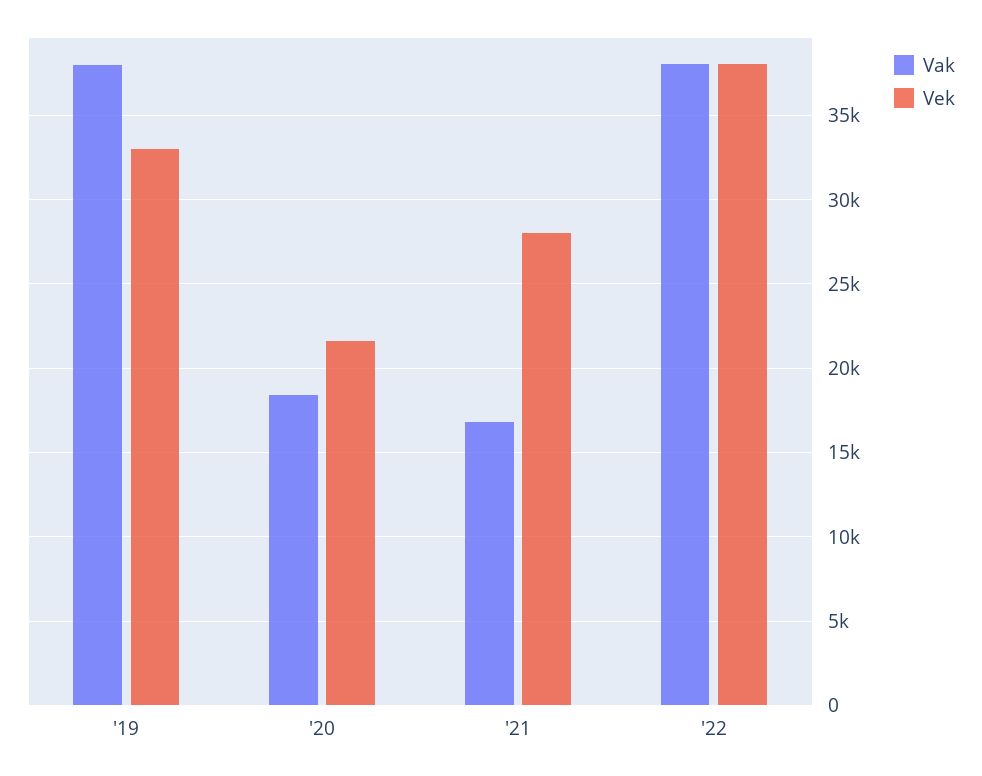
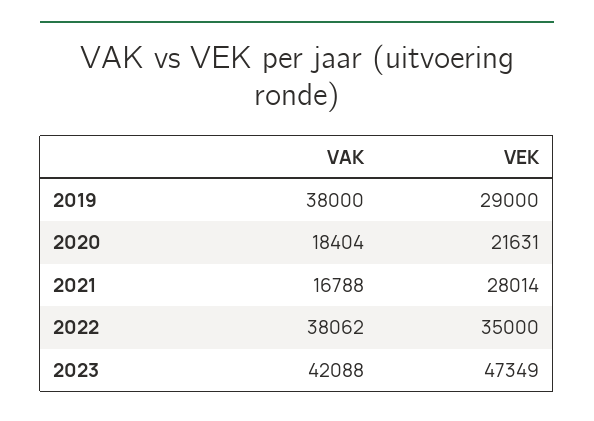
Vek, '19: 33000 -> 29000
Vek, '22: 38000 -> 35000
Vak, 2023: none -> 42088
Vek, 2023: none -> 47349

